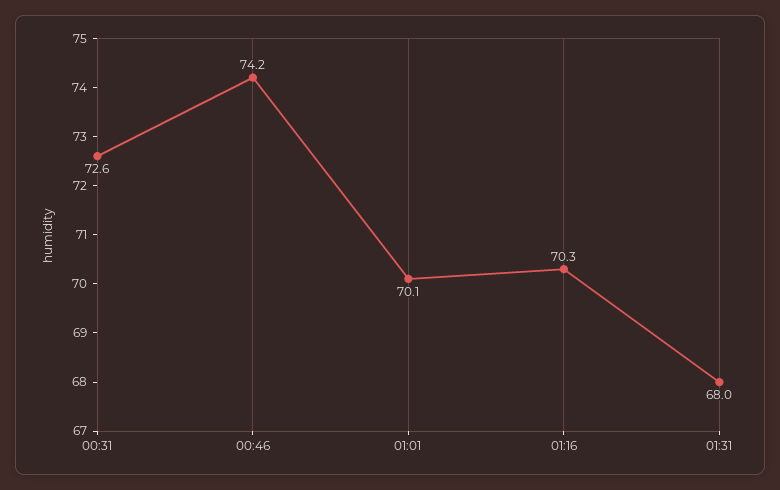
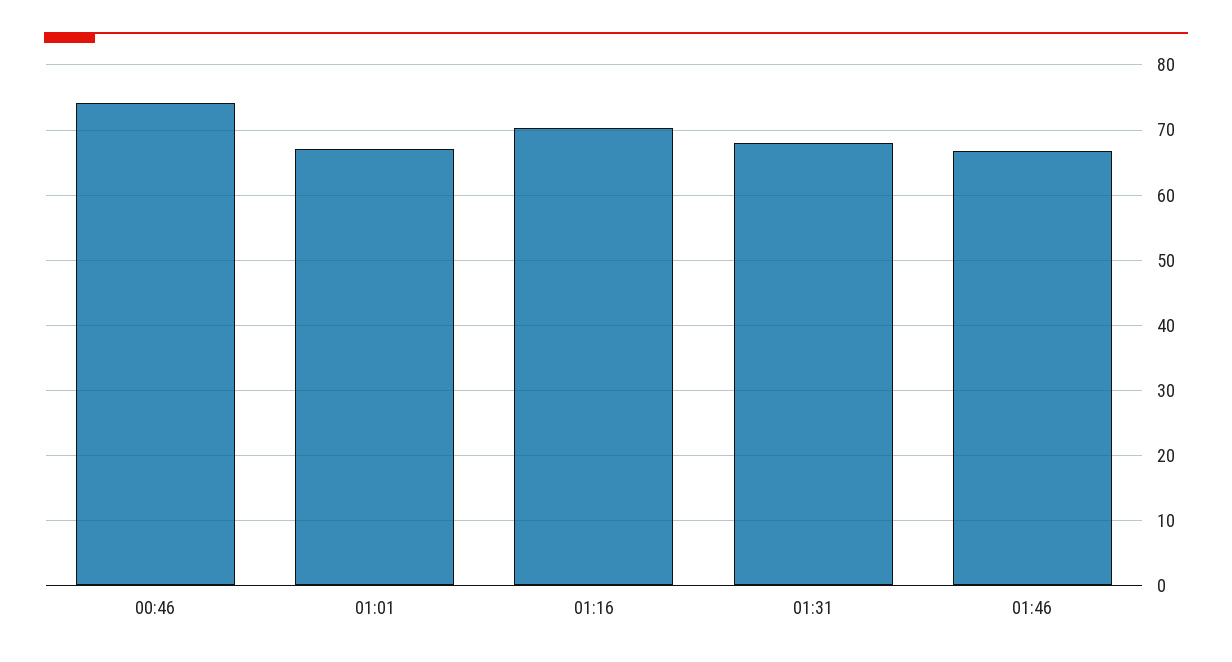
00:31: 72.6 -> none
01:01: 70.1 -> 67
01:46: none -> 67

